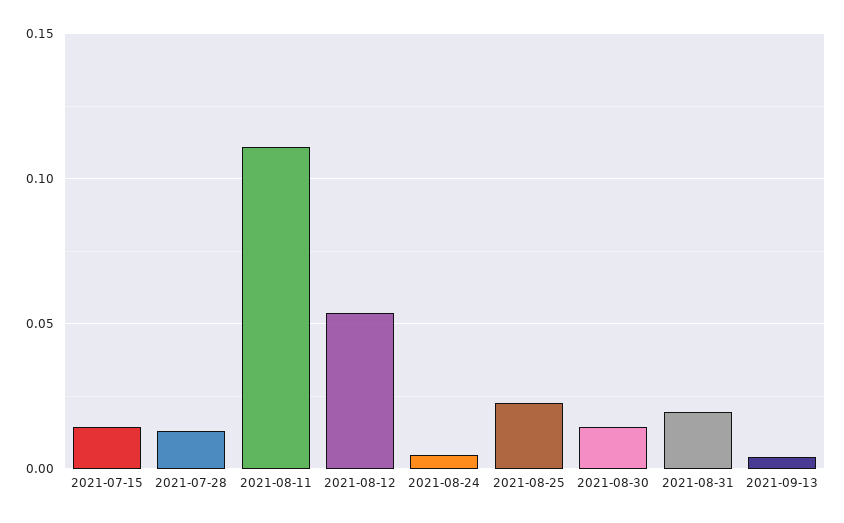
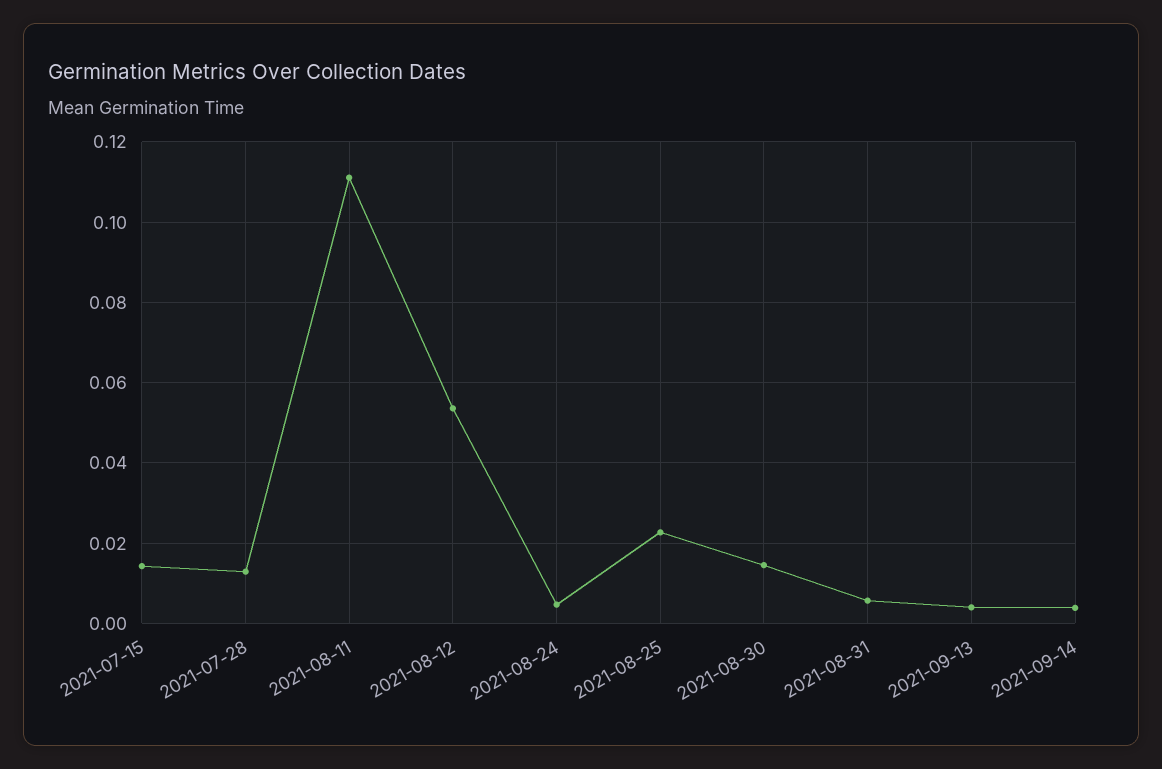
2021-08-31: 0.02 -> 0.006
2021-09-14: none -> 0.004

